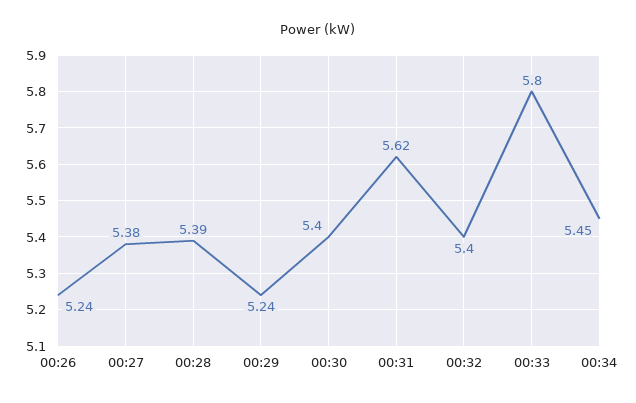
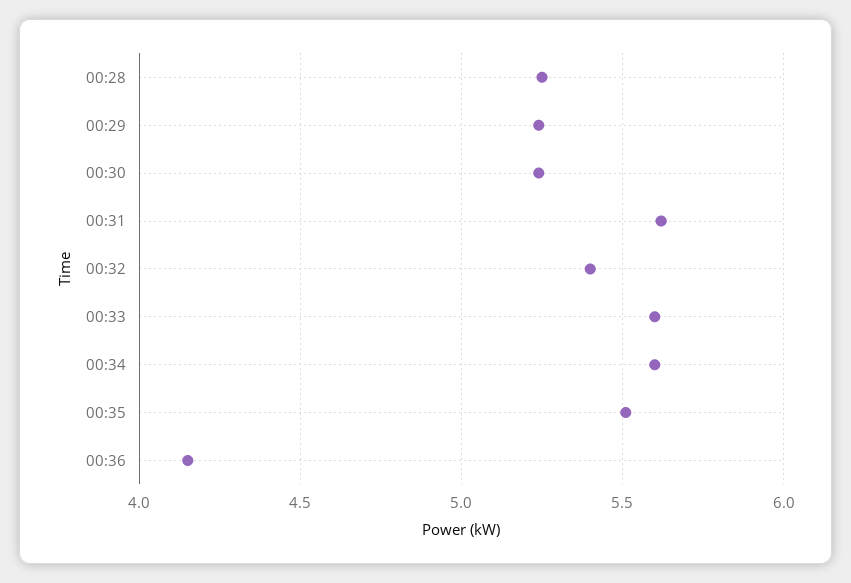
00:26: 5.24 -> none
00:27: 5.38 -> none
00:28: 5.39 -> 5.25
00:30: 5.4 -> 5.25
00:33: 5.8 -> 5.6
00:34: 5.45 -> 5.6
00:35: none -> 5.5
00:36: none -> 4.15

